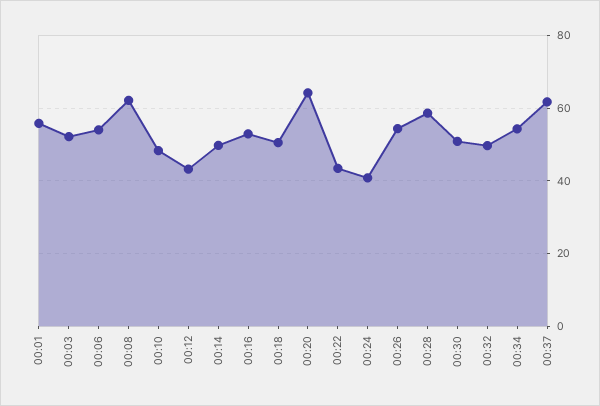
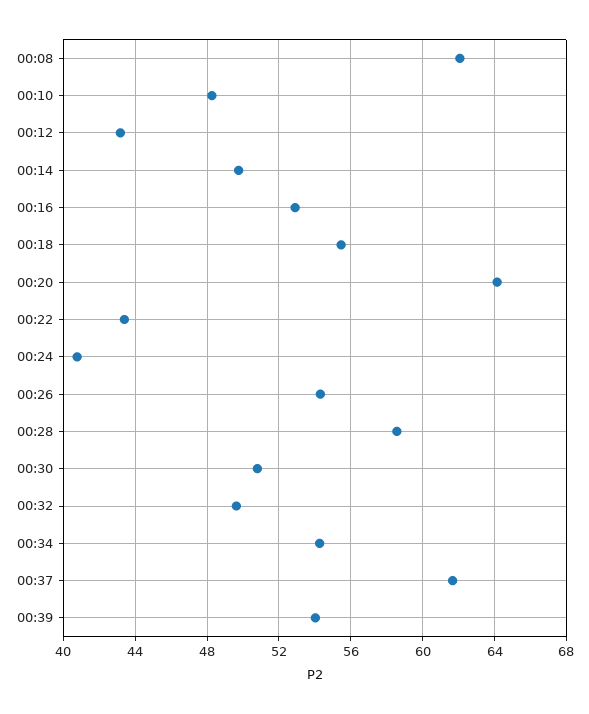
00:01: 56 -> none
00:03: 52 -> none
00:06: 54 -> none
00:18: 50 -> 55.5
00:39: none -> 54

